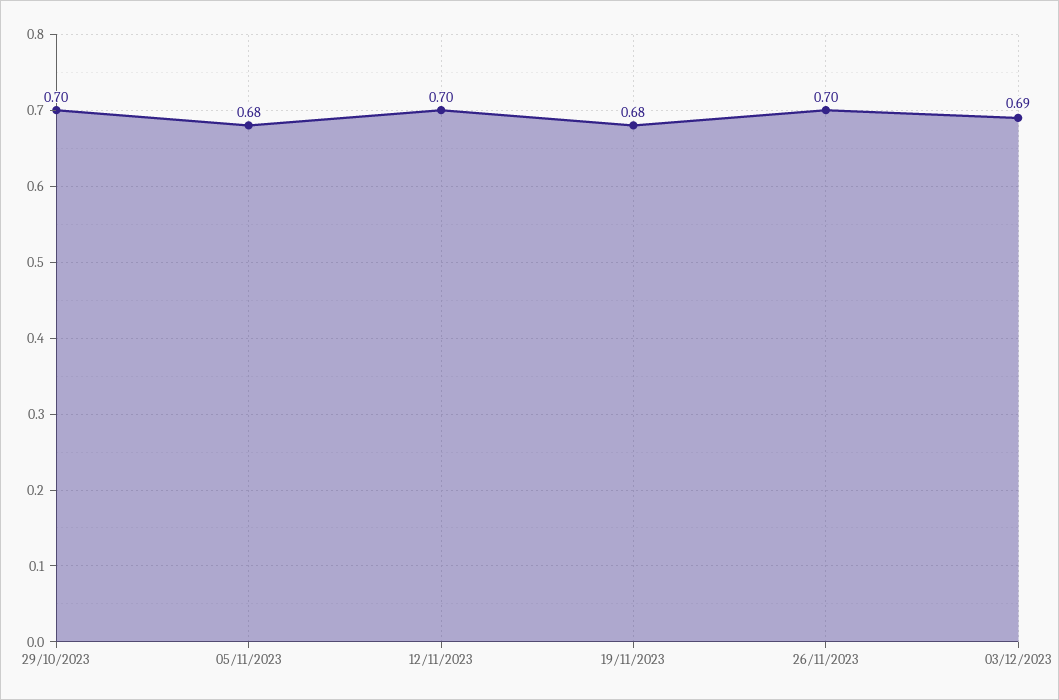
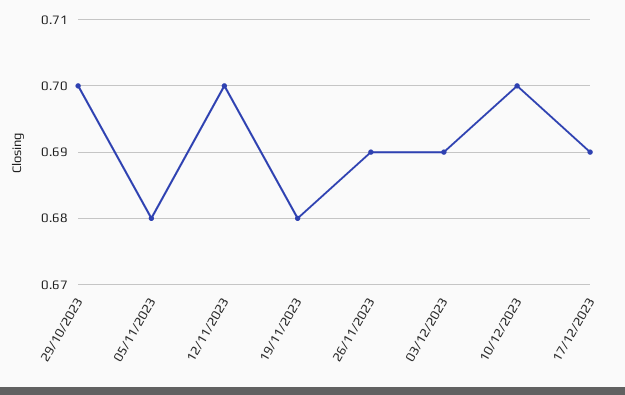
26/11/2023: 0.7 -> 0.69
10/12/2023: none -> 0.7
17/12/2023: none -> 0.69

